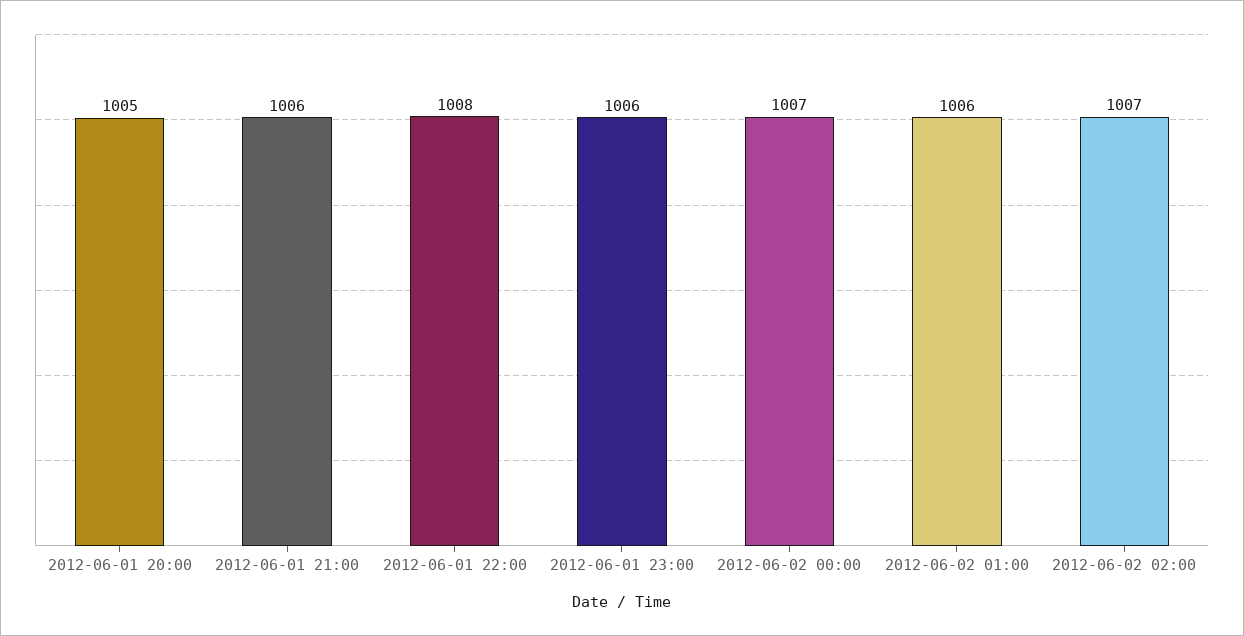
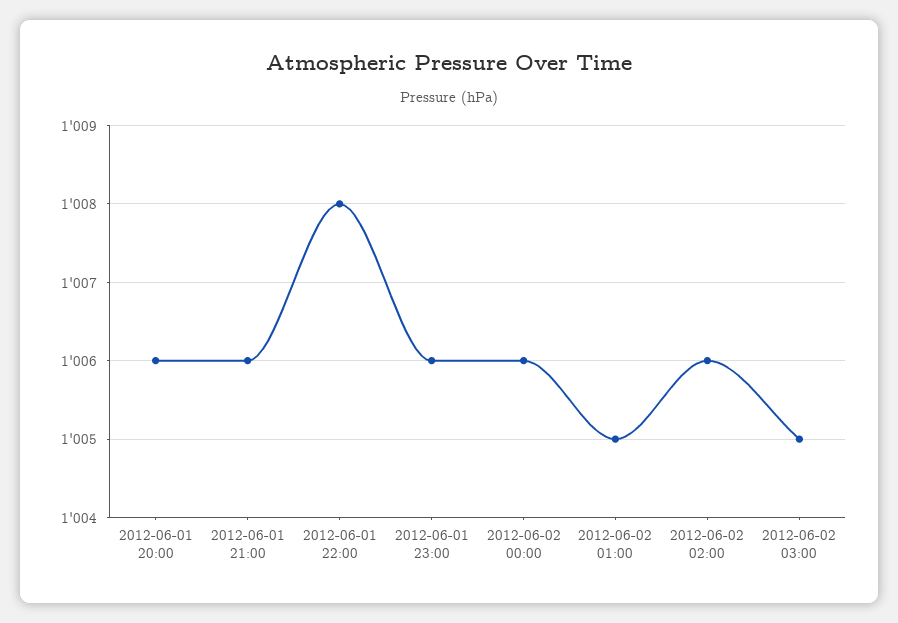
2012-06-01 20:00: 1005 -> 1006
2012-06-02 00:00: 1007 -> 1006
2012-06-02 01:00: 1006 -> 1005
2012-06-02 02:00: 1007 -> 1006
2012-06-02 03:00: none -> 1005

